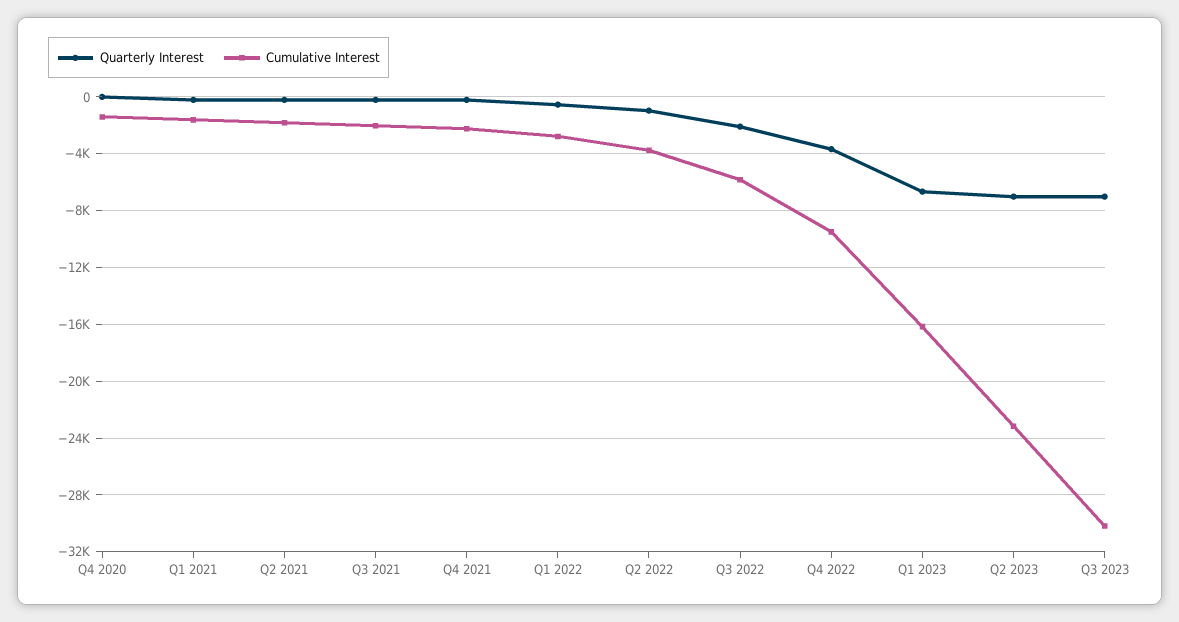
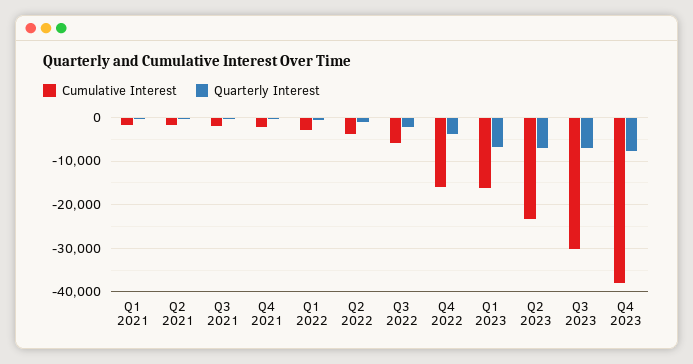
Quarterly Interest, Q4 2020: 0 -> none
Cumulative Interest, Q4 2020: -1500 -> none
Cumulative Interest, Q4 2022: -9500 -> -16000
Cumulative Interest, Q4 2023: none -> -38000
Quarterly Interest, Q4 2023: none -> -8000

